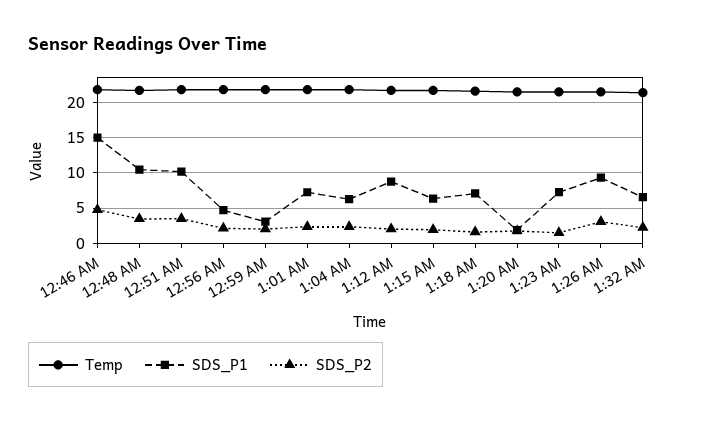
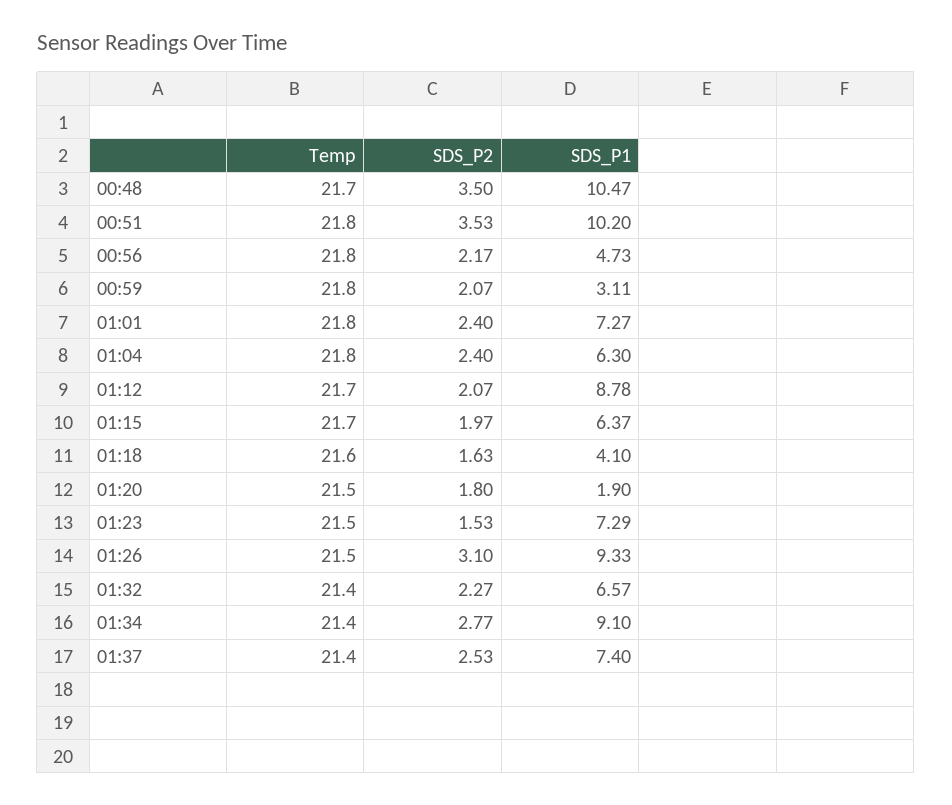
Temp, 12:46 AM: 22 -> none
SDS_P1, 12:46 AM: 15 -> none
SDS_P2, 12:46 AM: 5 -> none
SDS_P1, 1:18 AM: 7 -> 4.1
Temp, 01:34: none -> 21.4
SDS_P2, 01:34: none -> 2.77
SDS_P1, 01:34: none -> 9.1
Temp, 01:37: none -> 21.4
SDS_P2, 01:37: none -> 2.53
SDS_P1, 01:37: none -> 7.4

